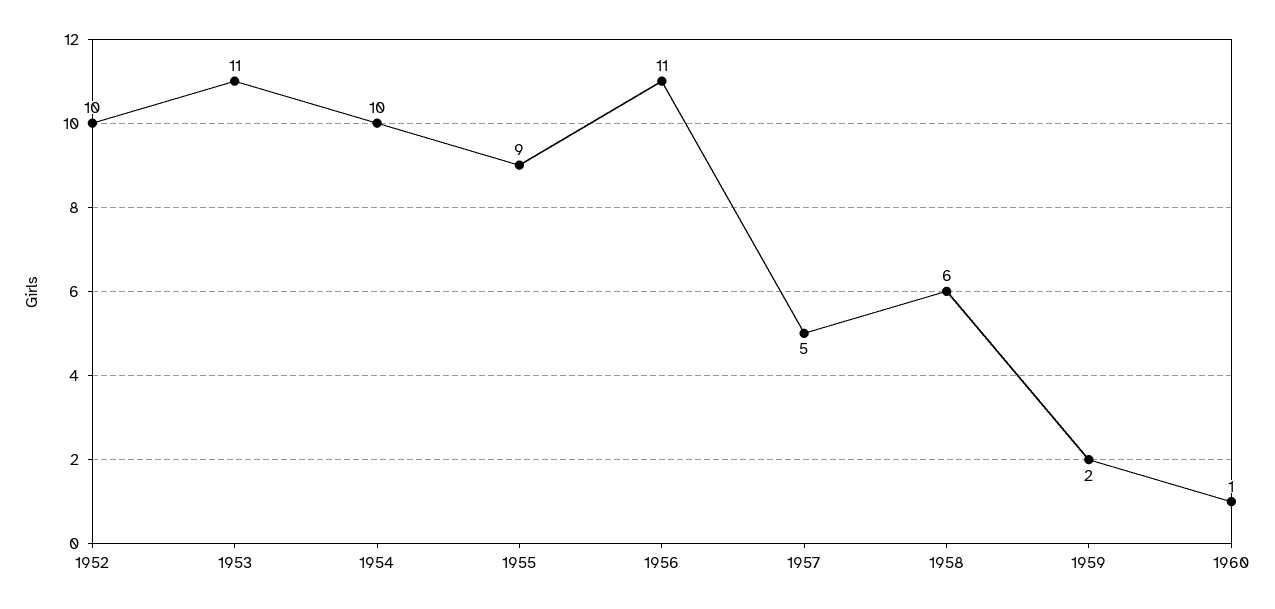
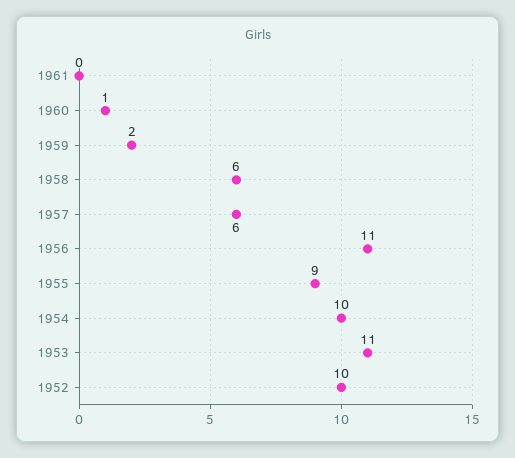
1957: 5 -> 6
1961: none -> 0

